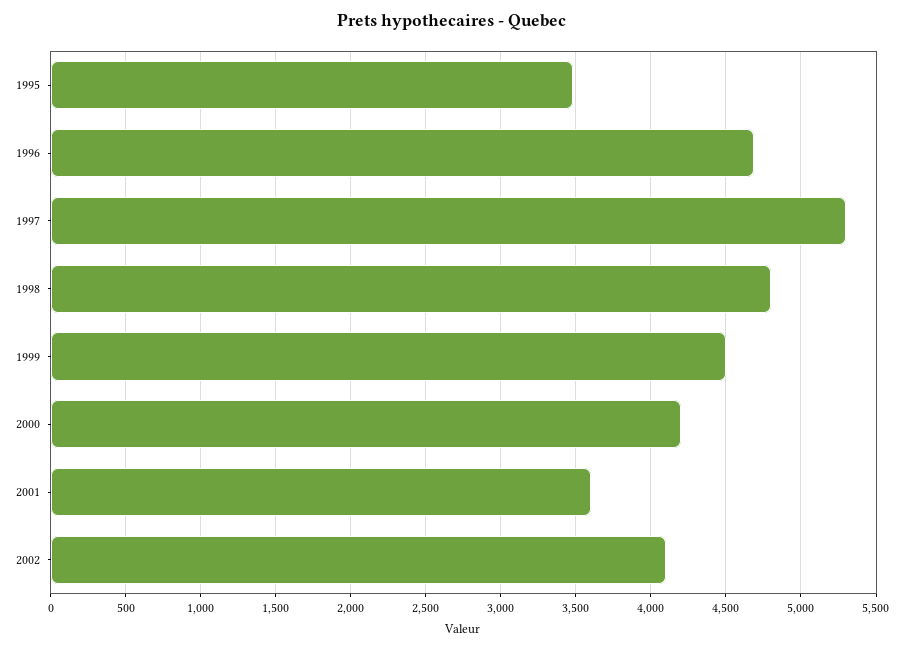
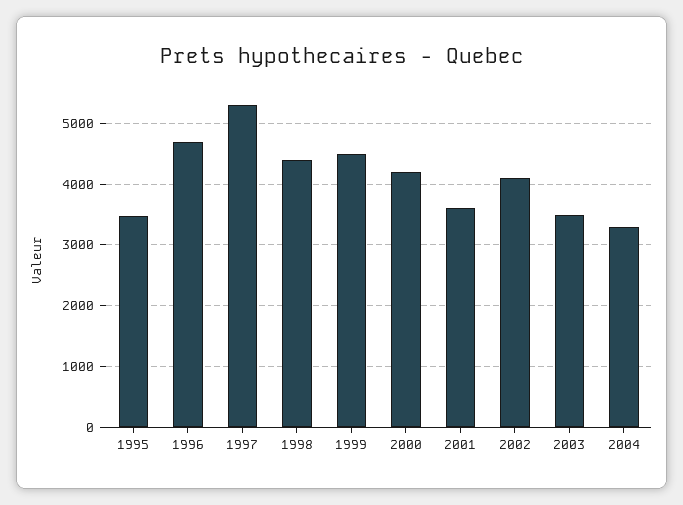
1998: 4800 -> 4400
2003: none -> 3500
2004: none -> 3300

